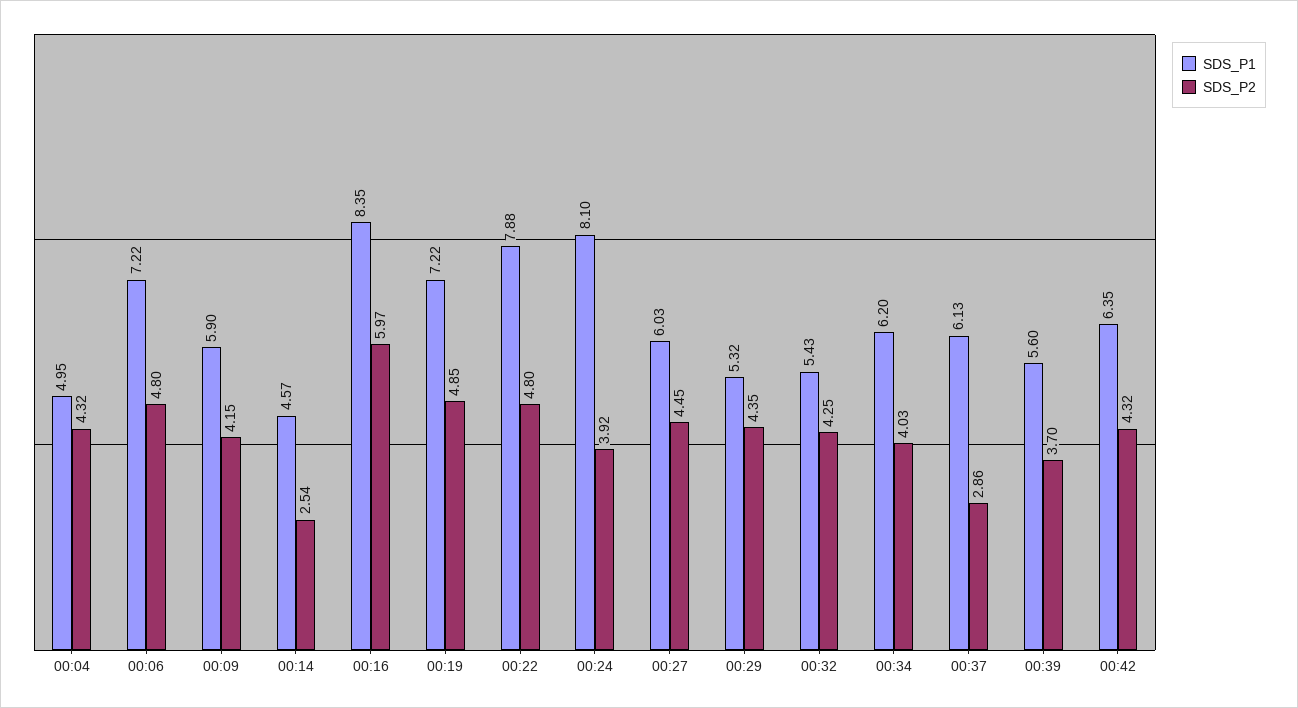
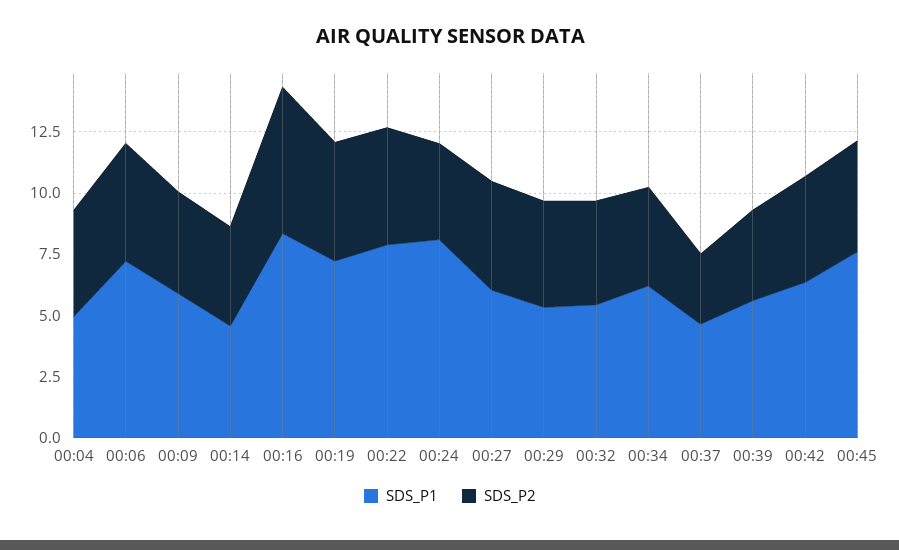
SDS_P2, 00:14: 2.54 -> 4
SDS_P1, 00:37: 6.13 -> 4.5
SDS_P1, 00:45: none -> 7.5
SDS_P2, 00:45: none -> 4.5

